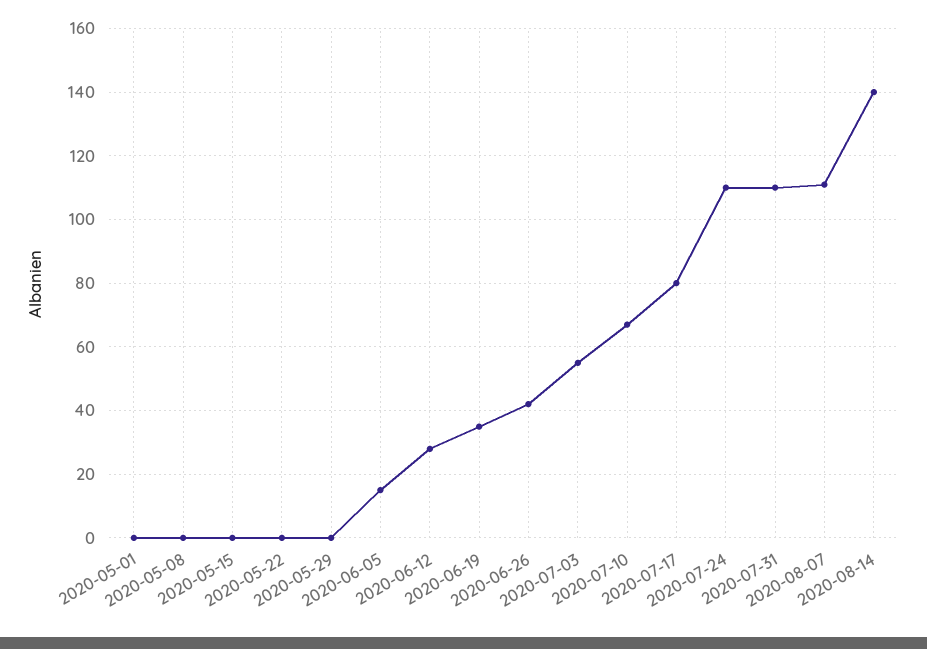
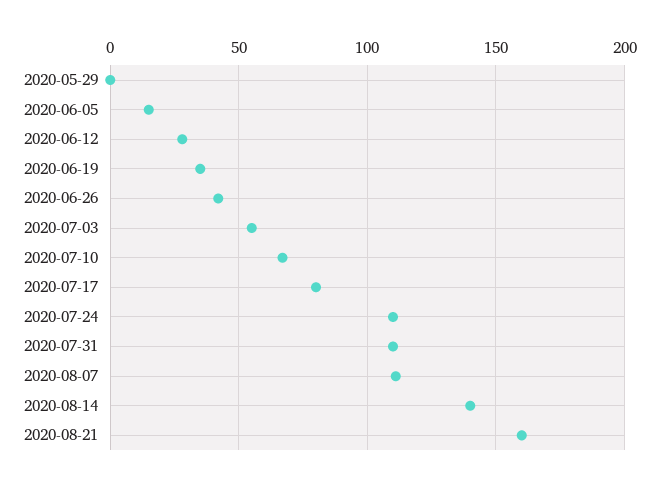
2020-05-01: 0 -> none
2020-05-08: 0 -> none
2020-05-15: 0 -> none
2020-05-22: 0 -> none
2020-08-21: none -> 160

